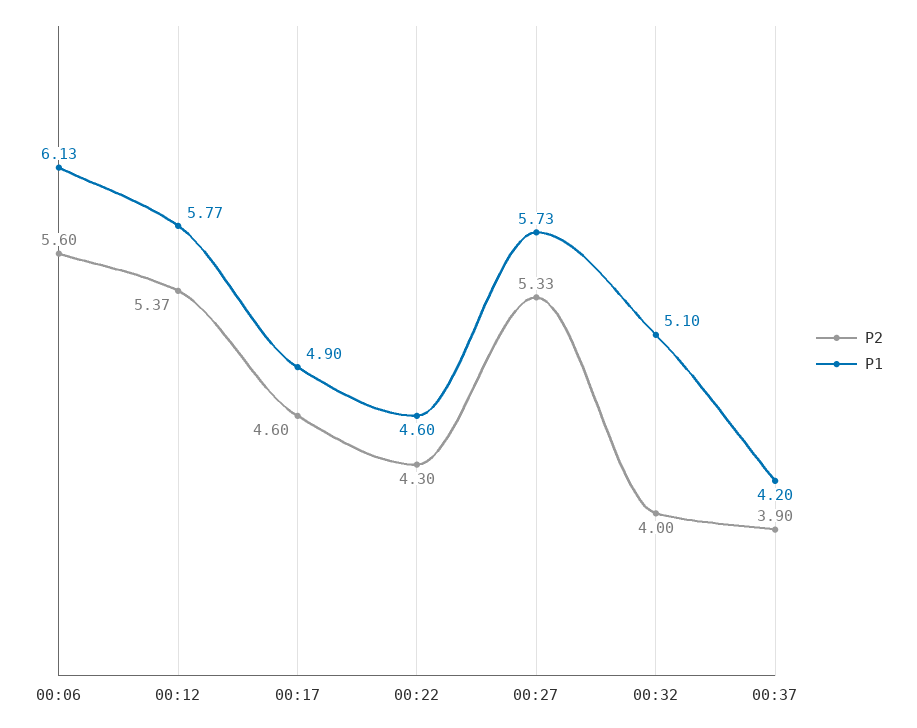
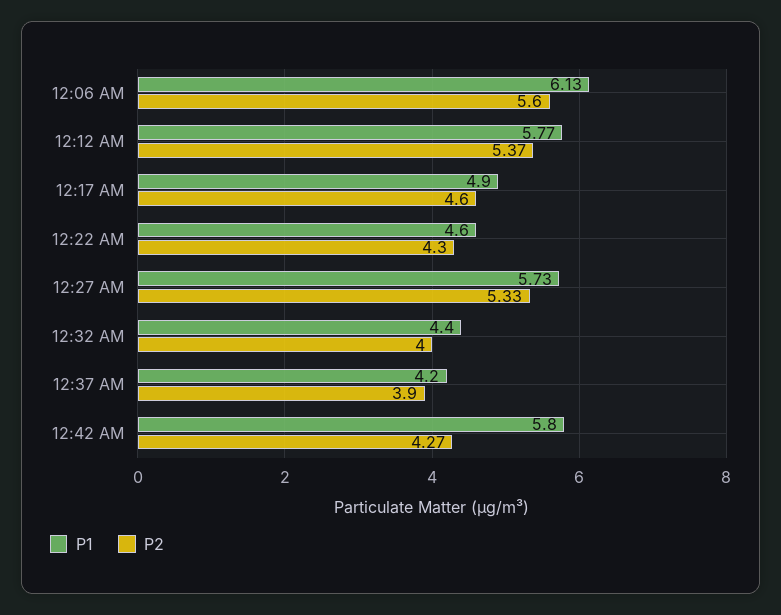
P1, 00:32: 5.1 -> 4.4
P1, 12:42 AM: none -> 5.8
P2, 12:42 AM: none -> 4.27

